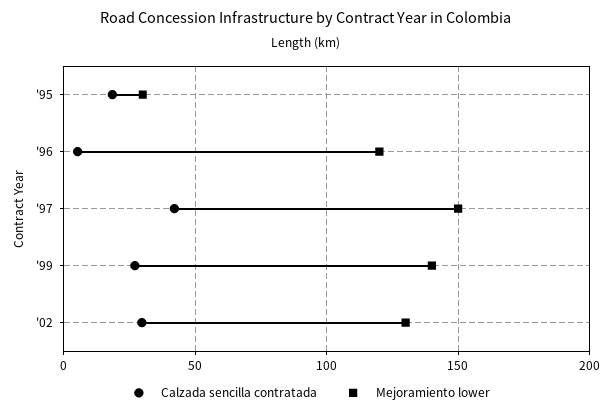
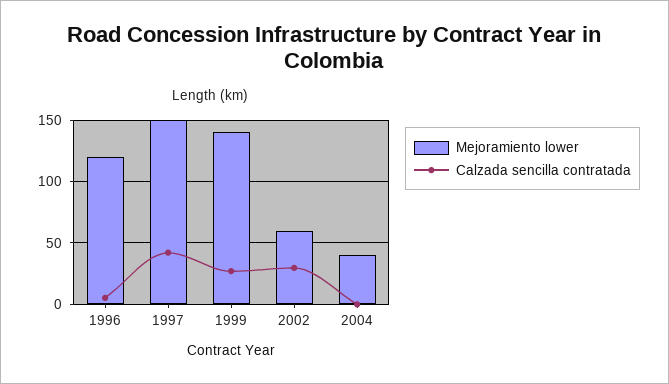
Calzada sencilla contratada, '95: 20 -> none
Mejoramiento lower, '95: 30 -> none
Mejoramiento lower, '02: 130 -> 60
Mejoramiento lower, 2004: none -> 40
Calzada sencilla contratada, 2004: none -> 0

